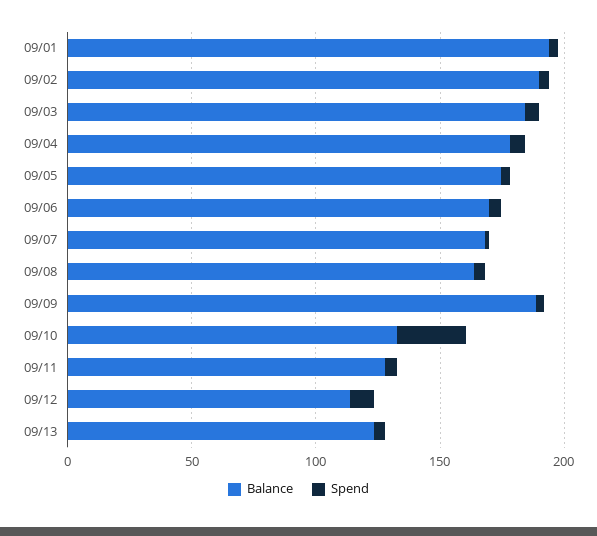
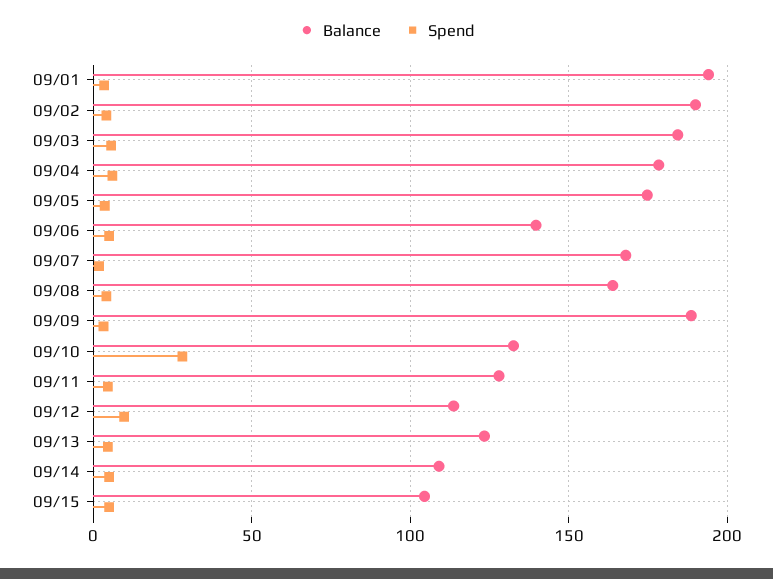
Balance, 09/06: 170 -> 140
Balance, 09/14: none -> 110
Spend, 09/14: none -> 5
Balance, 09/15: none -> 105
Spend, 09/15: none -> 5

